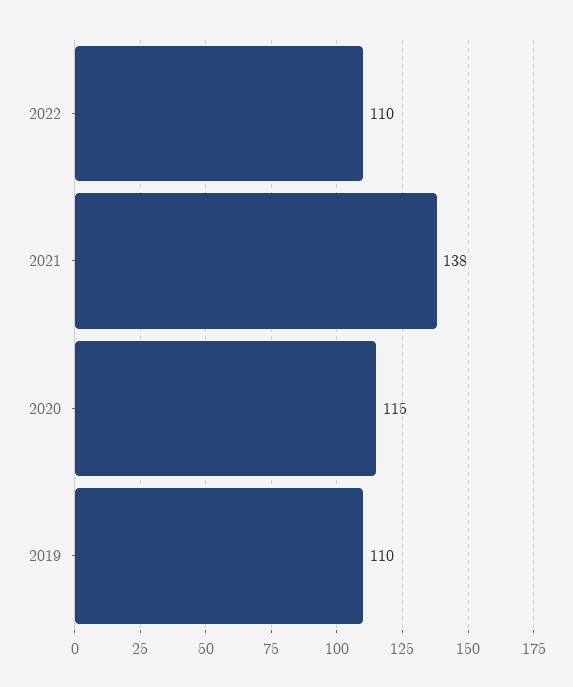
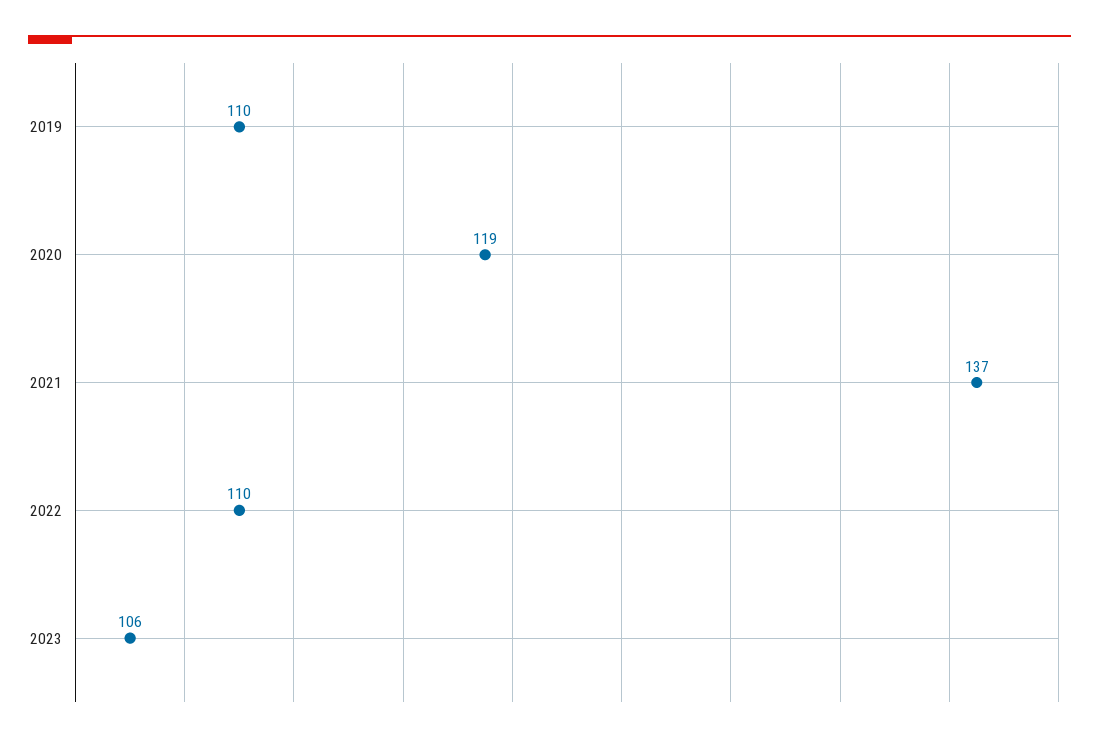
2021: 138 -> 137
2020: 115 -> 119
2023: none -> 106

